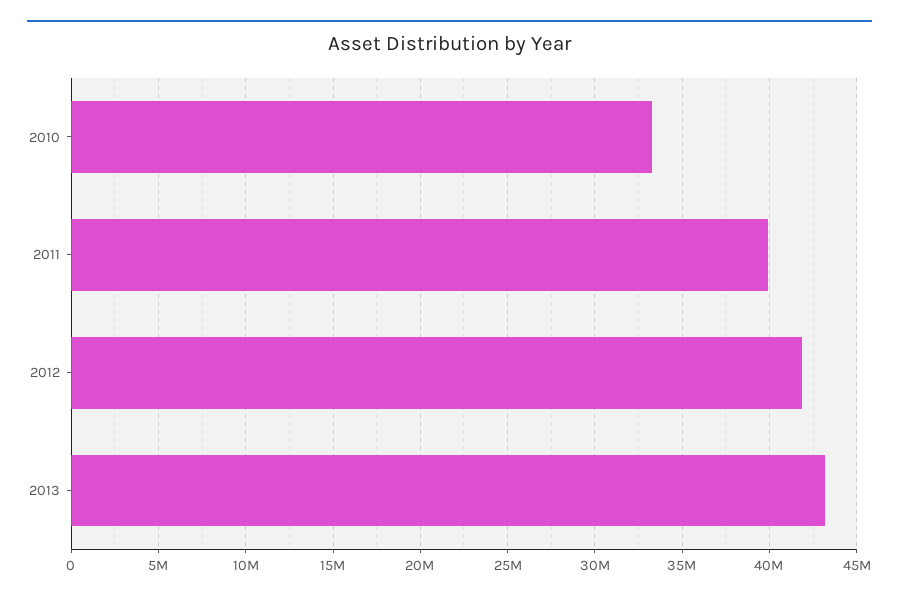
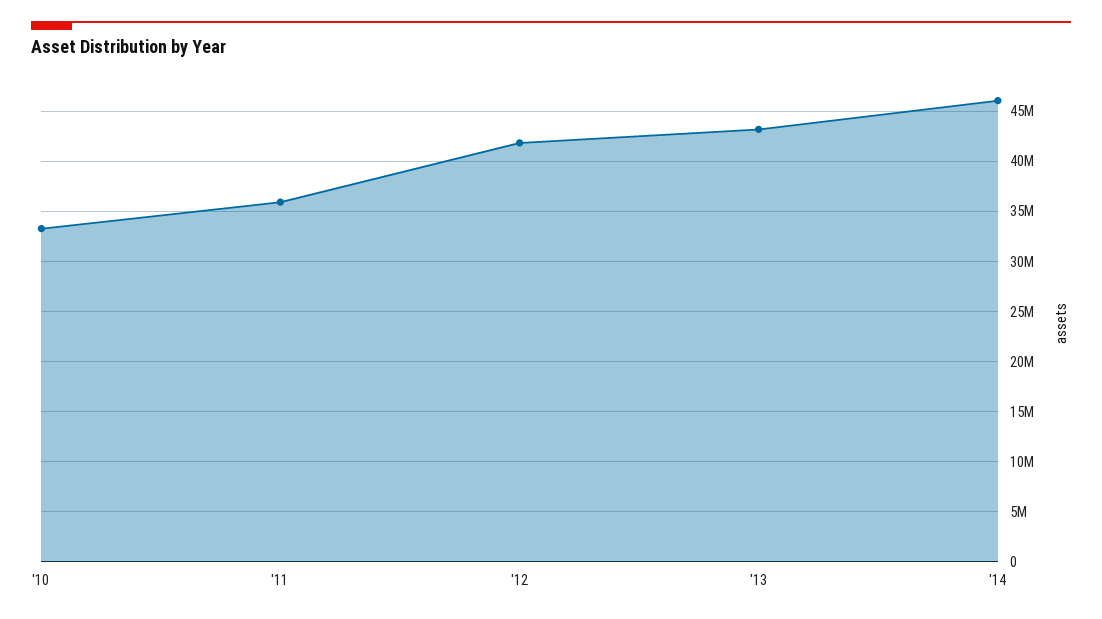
2011: 40000000 -> 36000000
'14: none -> 46000000

